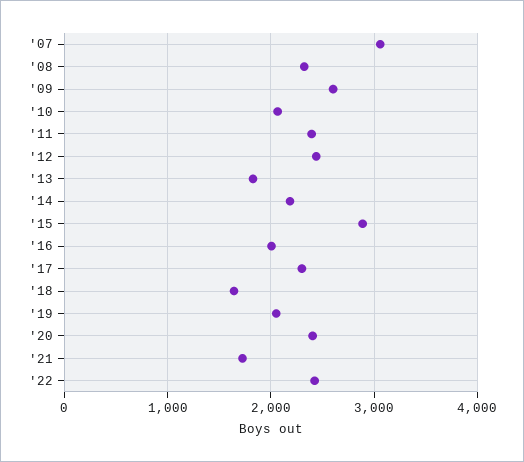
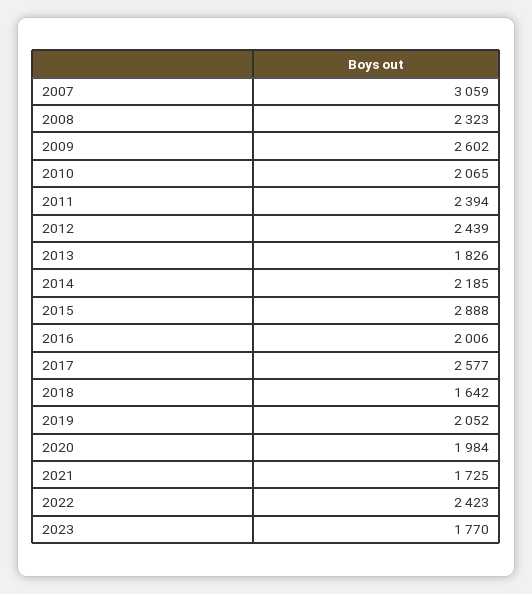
'17: 2300 -> 2577
'20: 2400 -> 1984
2023: none -> 1770

